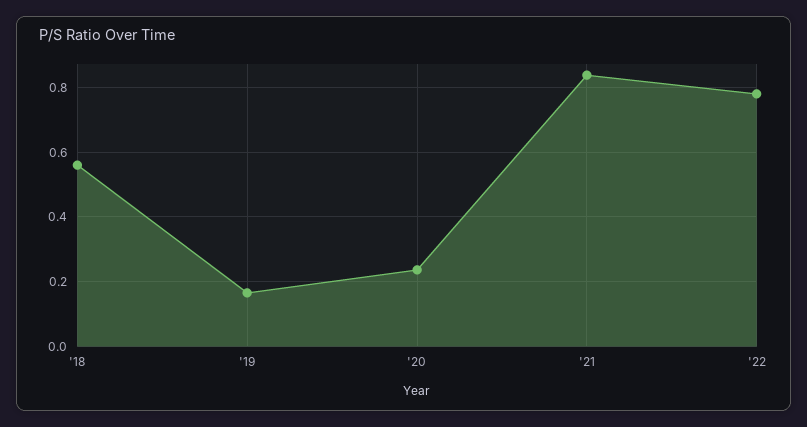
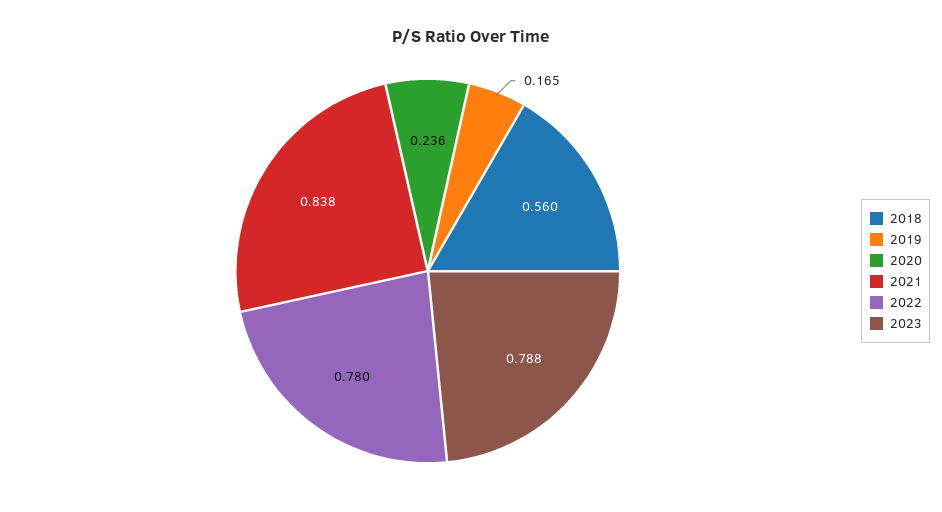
2023: none -> 0.788

